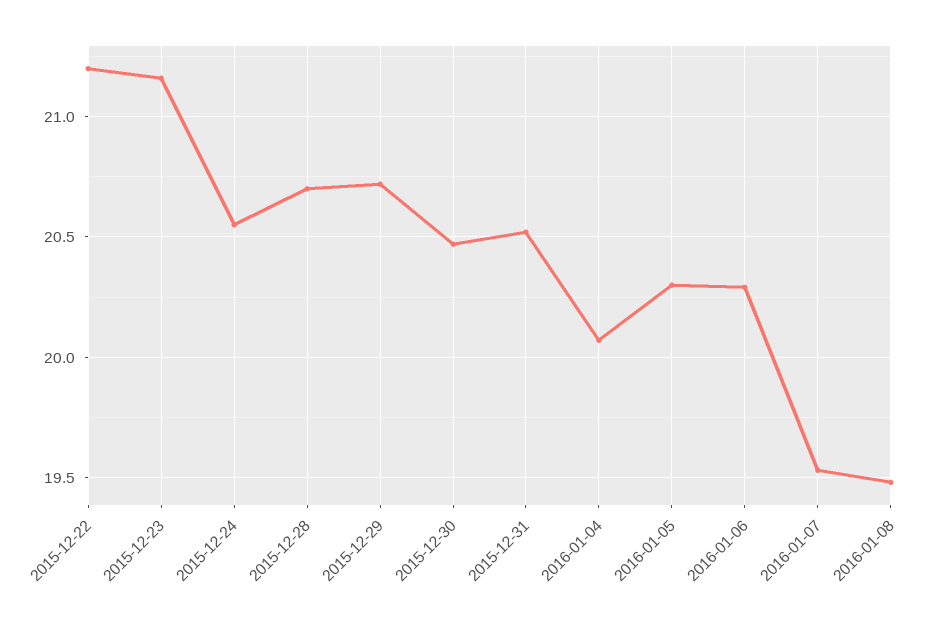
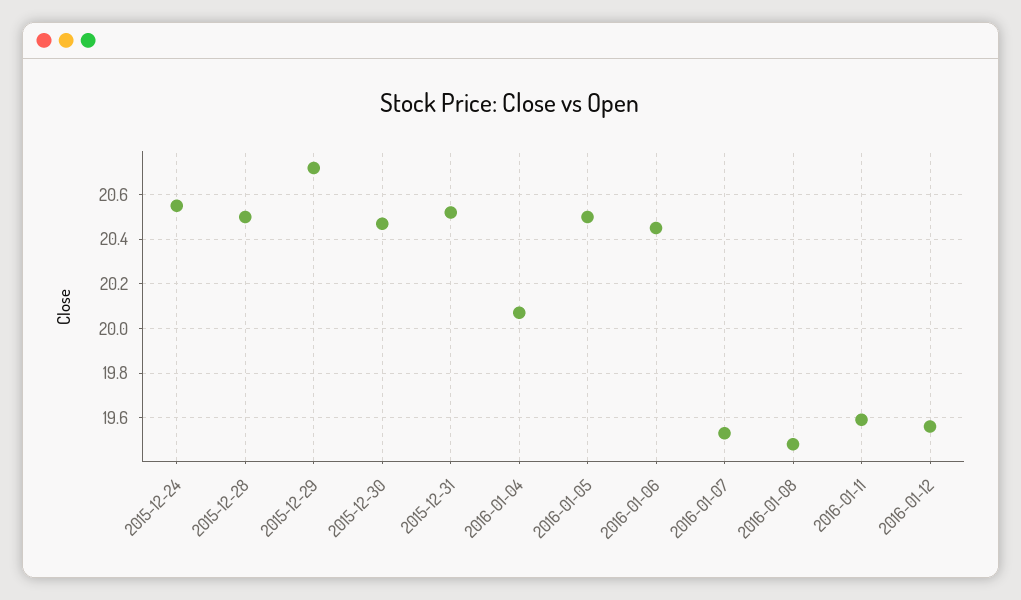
2015-12-22: 21.2 -> none
2015-12-23: 21.15 -> none
2015-12-28: 20.7 -> 20.5
2016-01-05: 20.3 -> 20.5
2016-01-06: 20.3 -> 20.45
2016-01-11: none -> 19.6
2016-01-12: none -> 19.55

